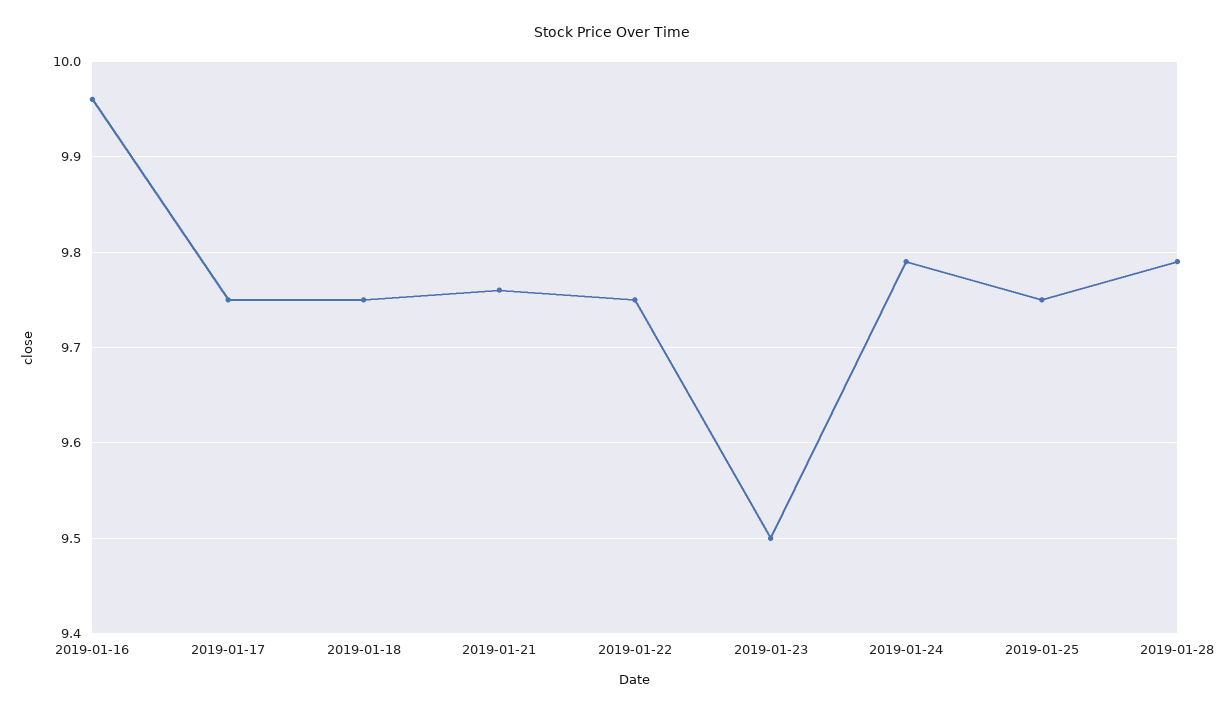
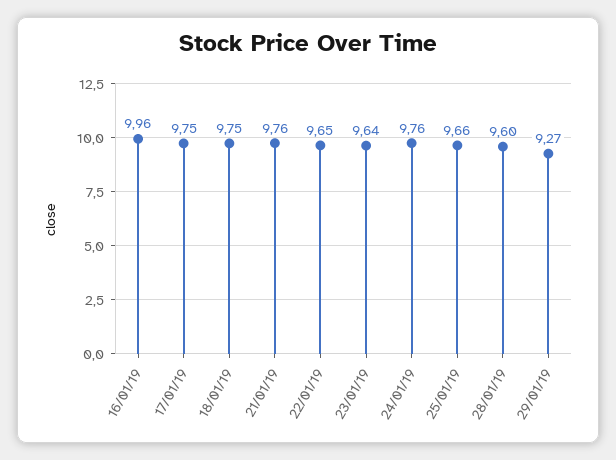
2019-01-22: 9.75 -> 9.65
2019-01-23: 9.5 -> 9.64
2019-01-24: 9.79 -> 9.76
2019-01-25: 9.75 -> 9.66
2019-01-28: 9.79 -> 9.6
29/01/19: none -> 9.27

